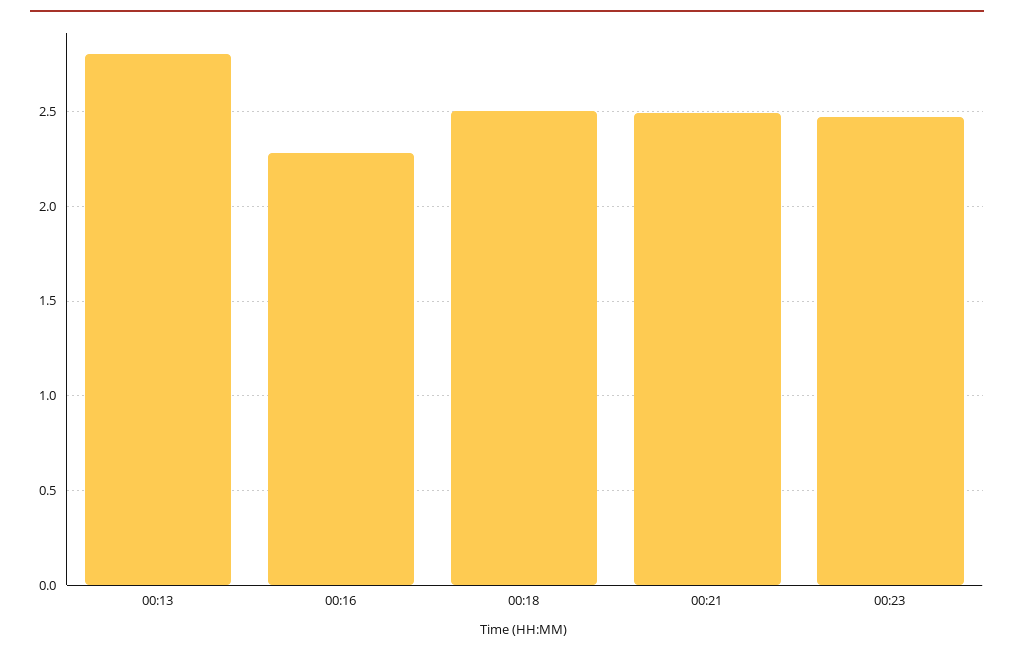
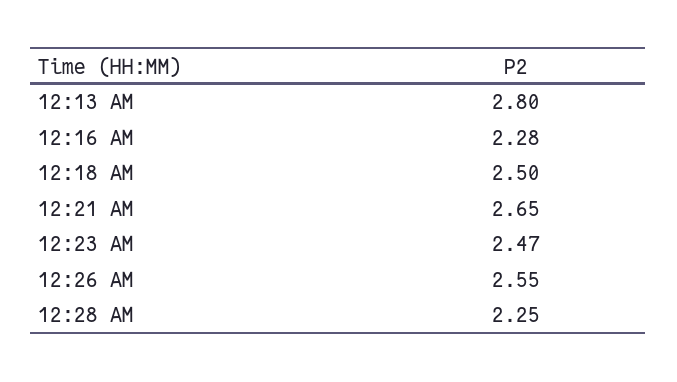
00:21: 2.5 -> 2.65
12:26 AM: none -> 2.55
12:28 AM: none -> 2.25

